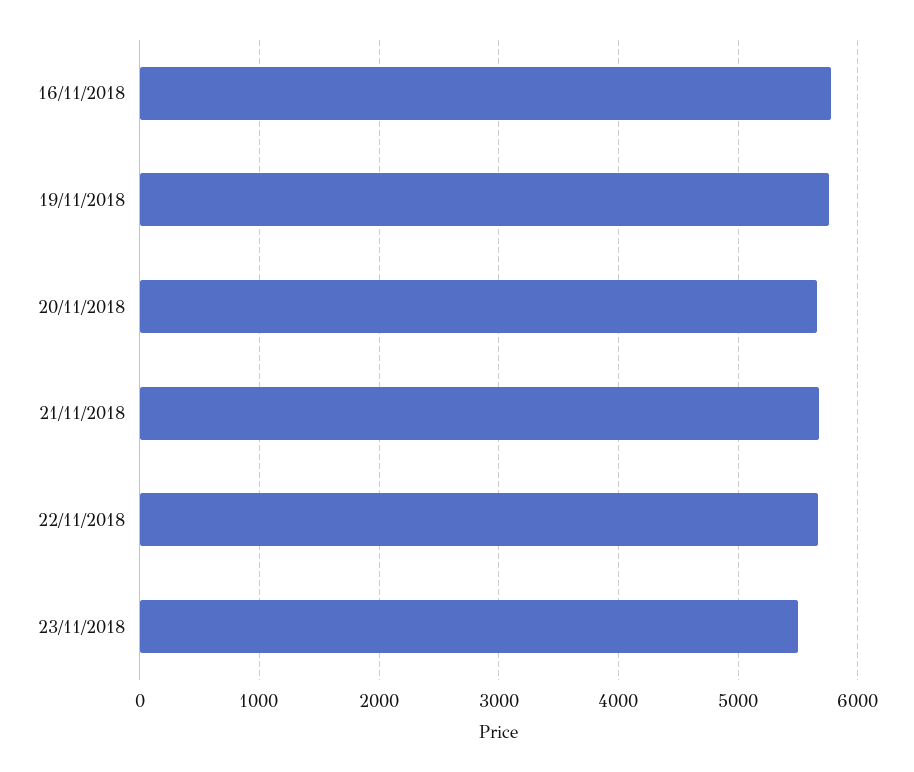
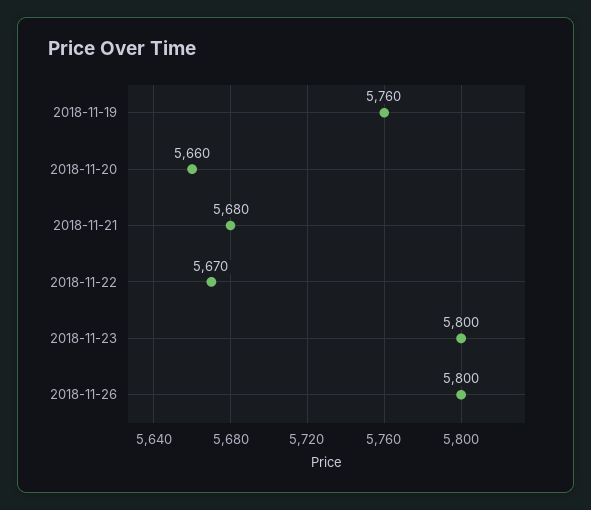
16/11/2018: 5800 -> none
23/11/2018: 5500 -> 5800
2018-11-26: none -> 5800

